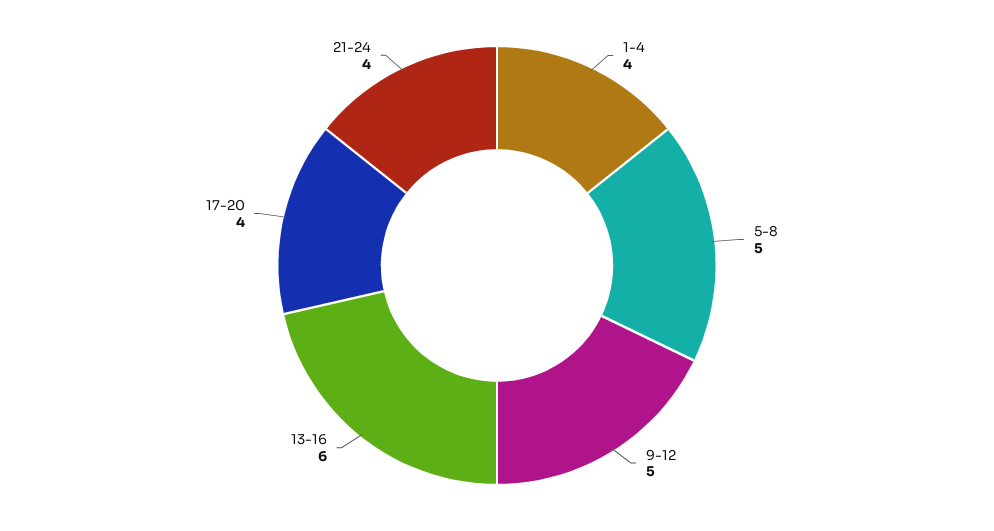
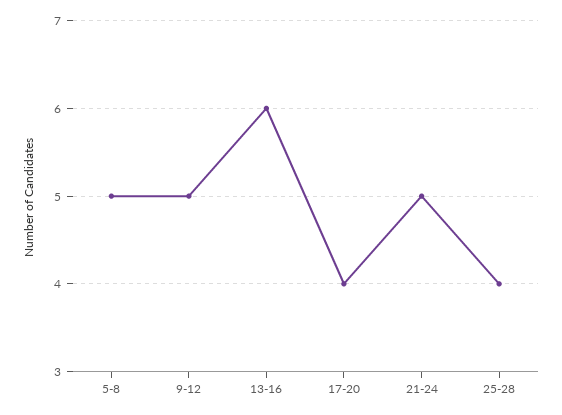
1-4: 4 -> none
21-24: 4 -> 5
25-28: none -> 4

